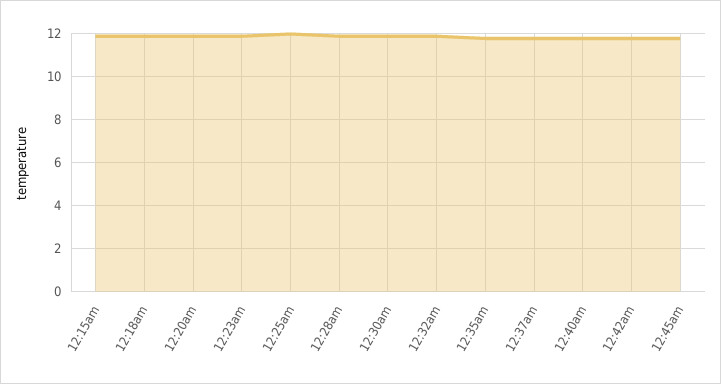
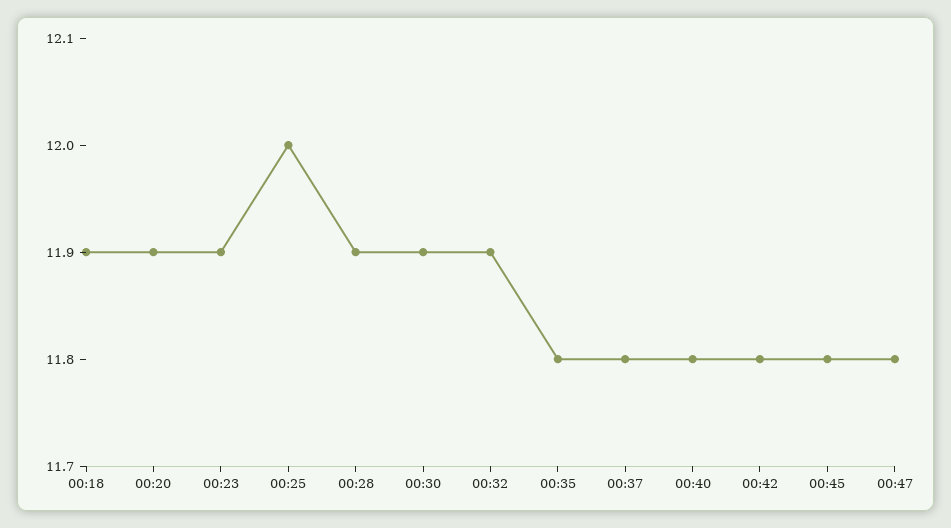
12:15am: 12 -> none
00:47: none -> 11.8

